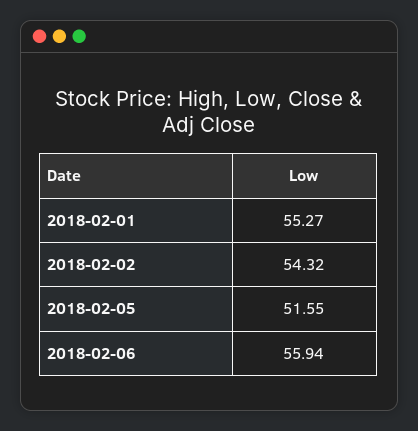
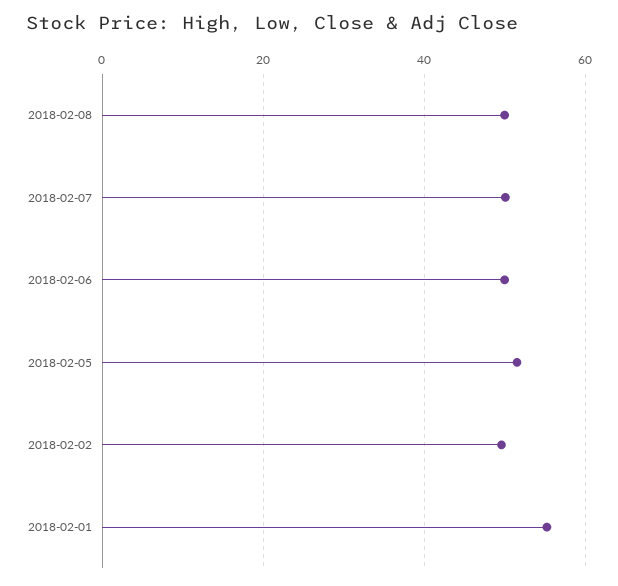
2018-02-02: 54.32 -> 50
2018-02-06: 55.94 -> 50
2018-02-08: none -> 50
2018-02-07: none -> 50

